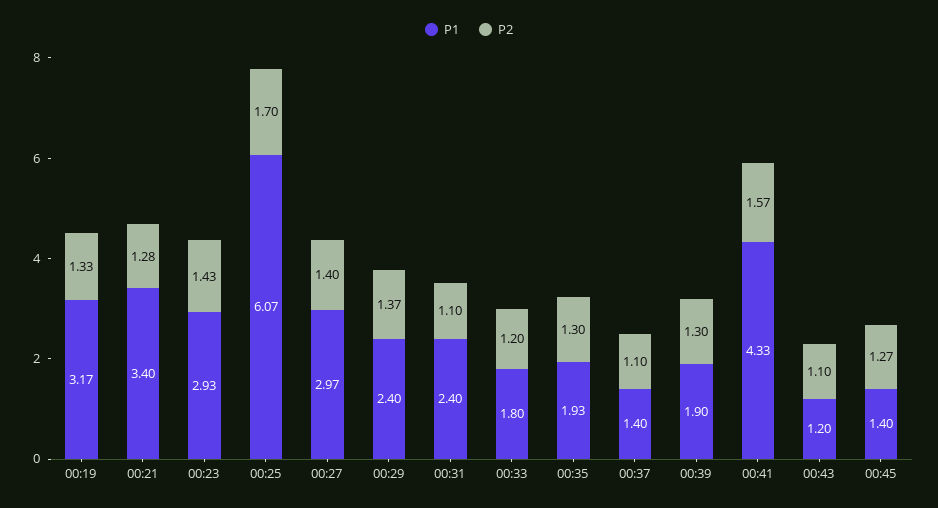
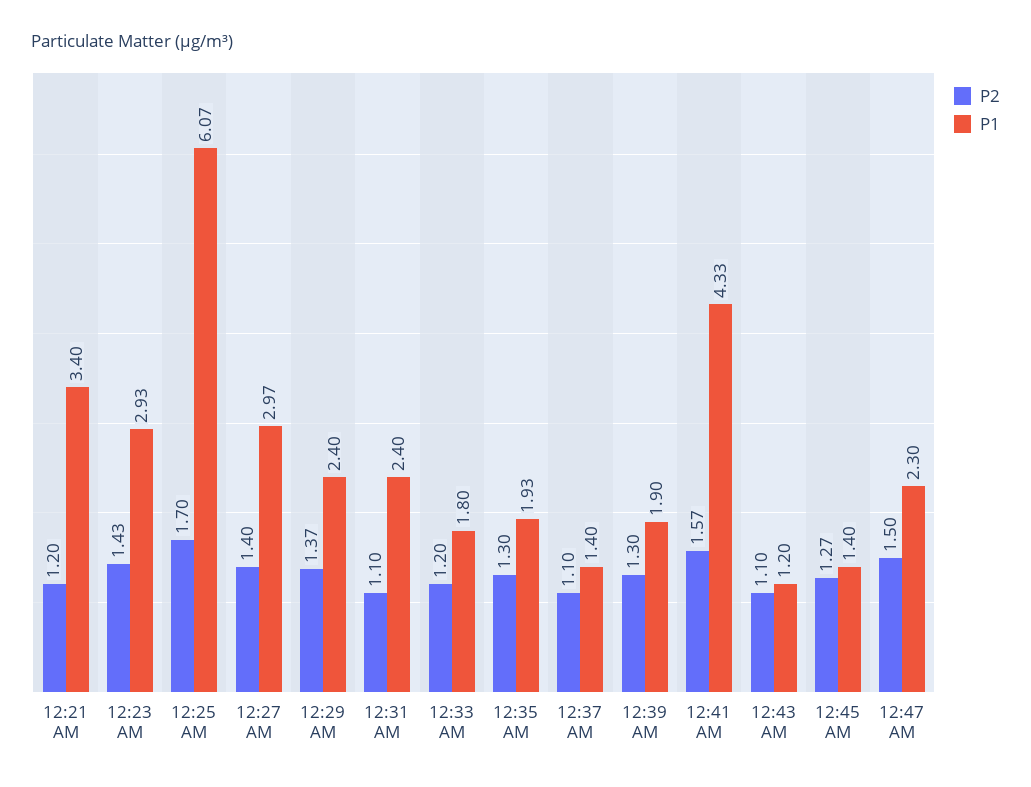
P1, 00:19: 3.17 -> none
P2, 00:19: 1.33 -> none
P2, 00:21: 1.28 -> 1.2
P2, 12:47 AM: none -> 1.5
P1, 12:47 AM: none -> 2.3

